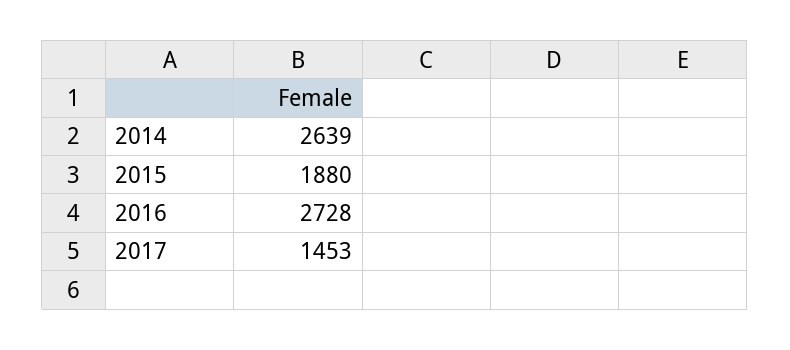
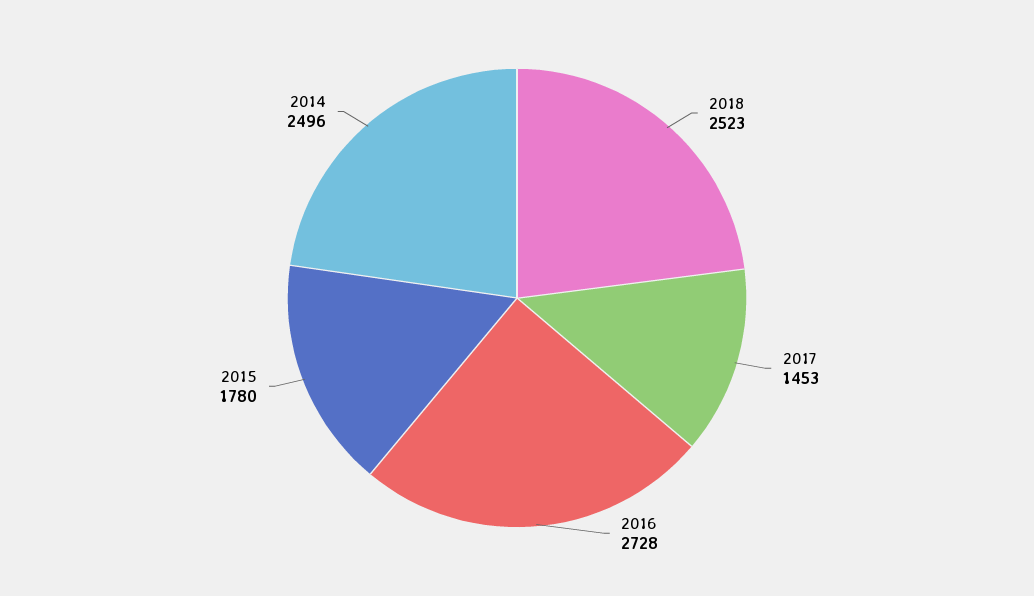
2014: 2639 -> 2496
2015: 1880 -> 1780
2018: none -> 2523

